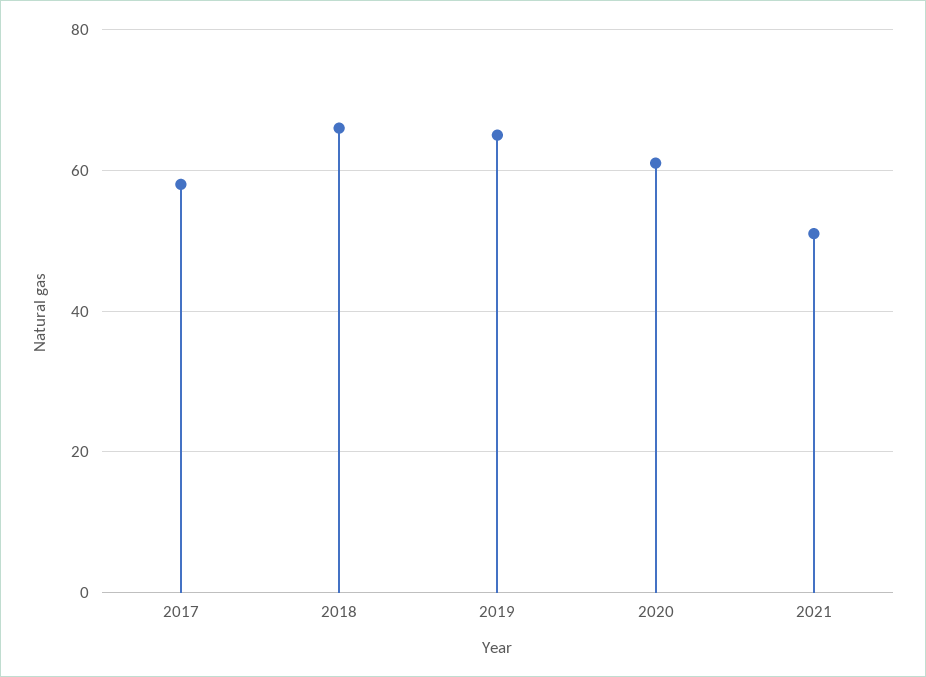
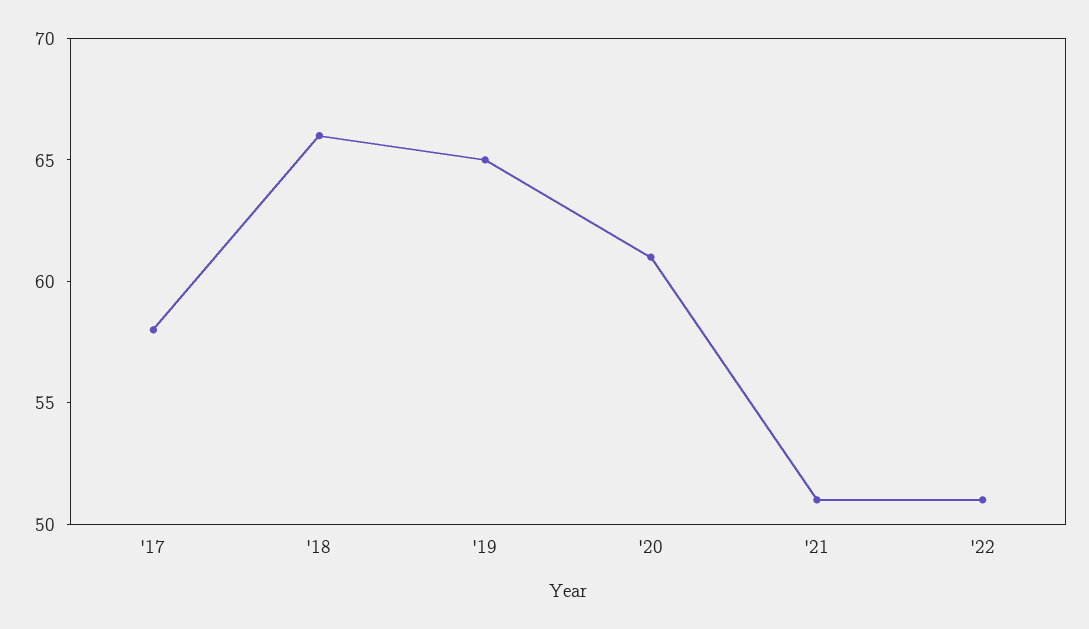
'22: none -> 51

